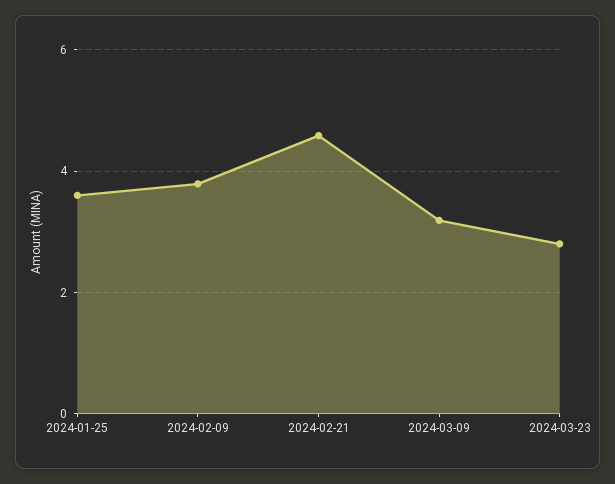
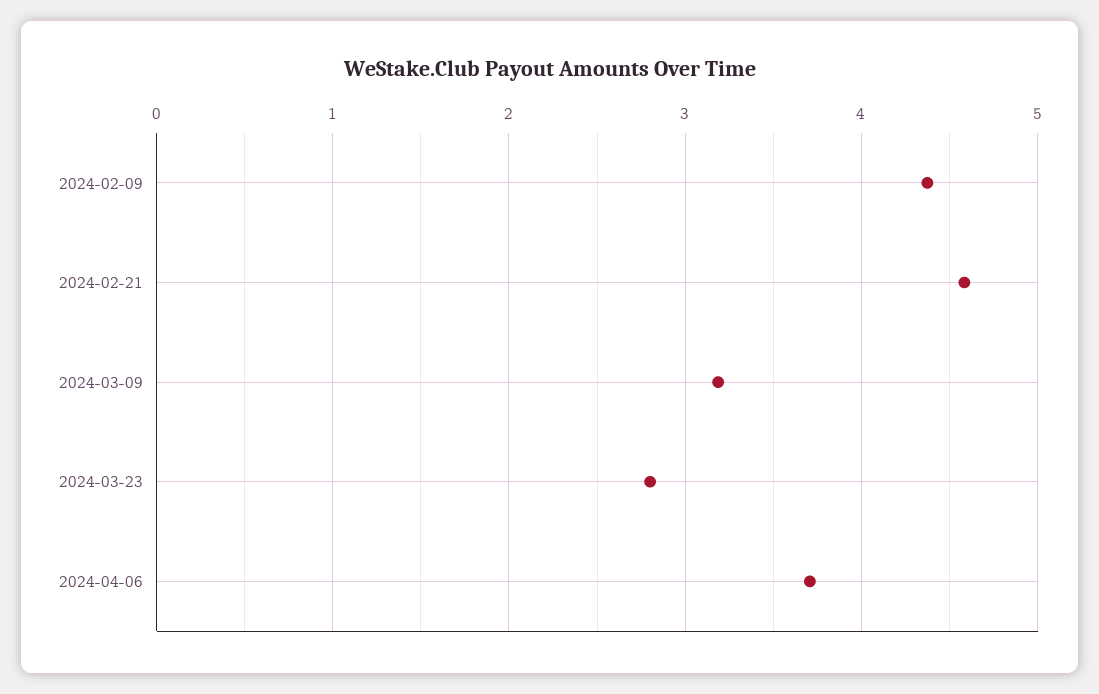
2024-01-25: 3.6 -> none
2024-02-09: 3.8 -> 4.4
2024-04-06: none -> 3.7

